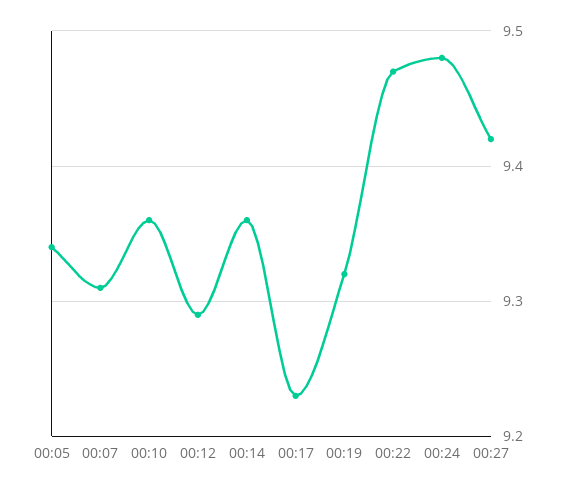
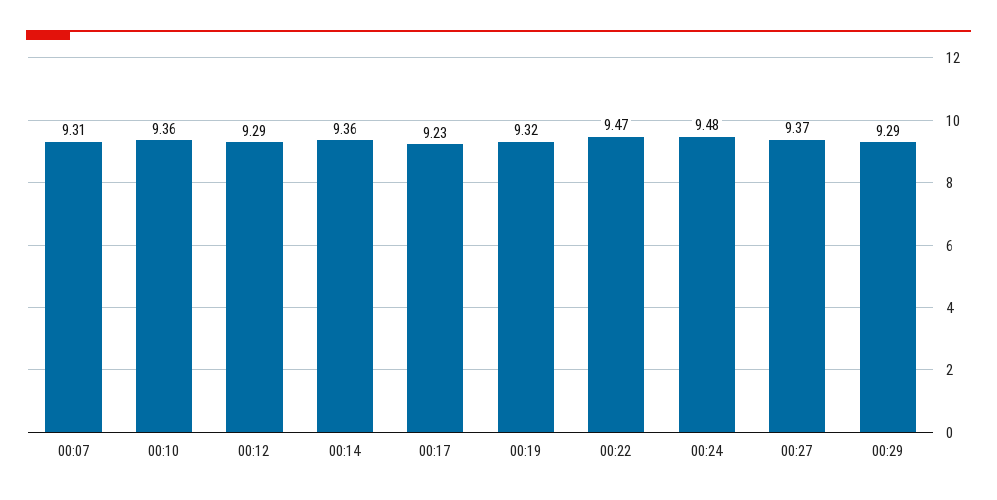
00:05: 9.34 -> none
00:27: 9.42 -> 9.37
00:29: none -> 9.29

